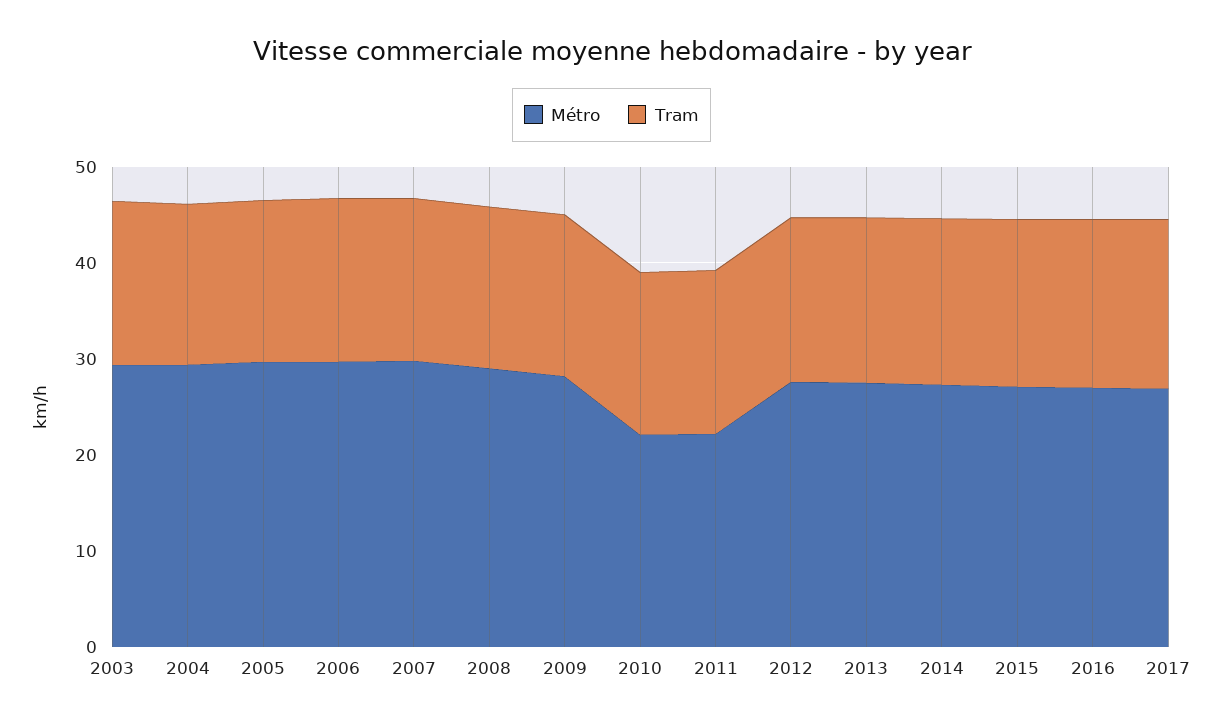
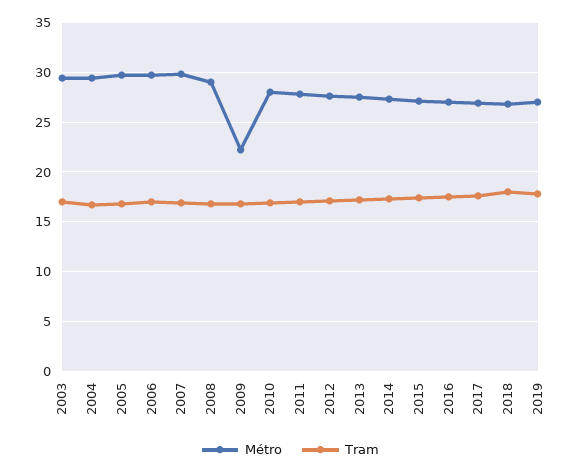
Métro, 2009: 28 -> 22
Métro, 2010: 22 -> 28
Métro, 2011: 22 -> 28
Métro, 2018: none -> 27
Tram, 2018: none -> 18
Métro, 2019: none -> 27
Tram, 2019: none -> 18

